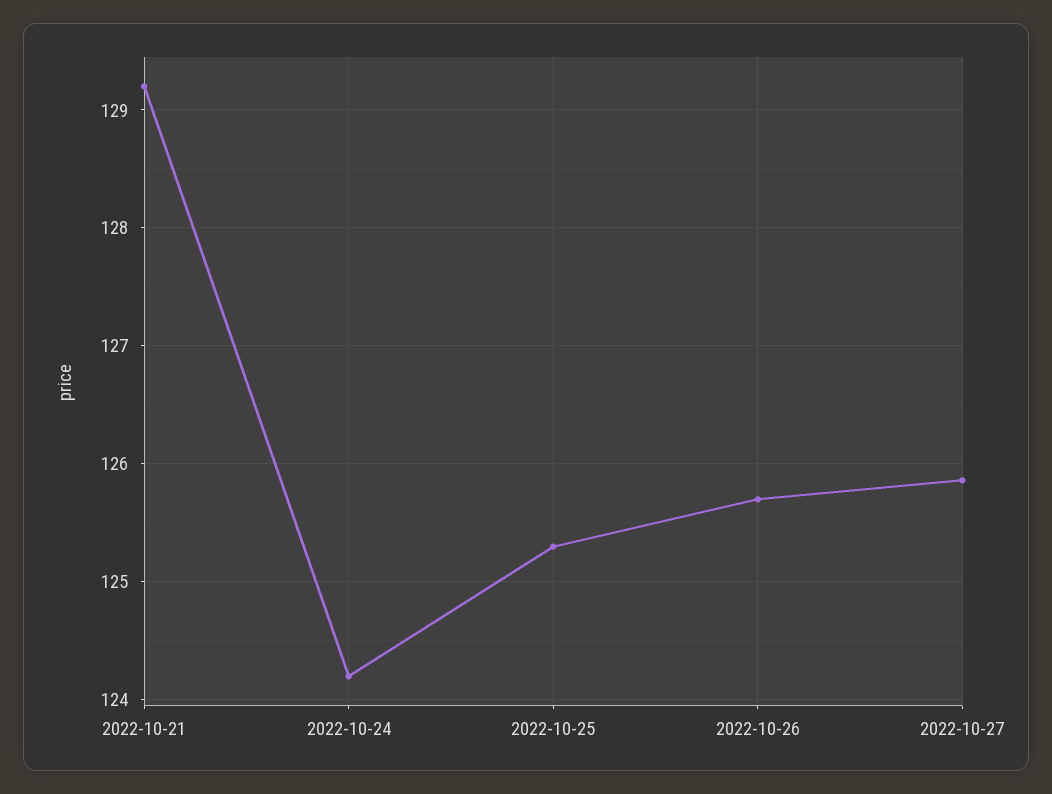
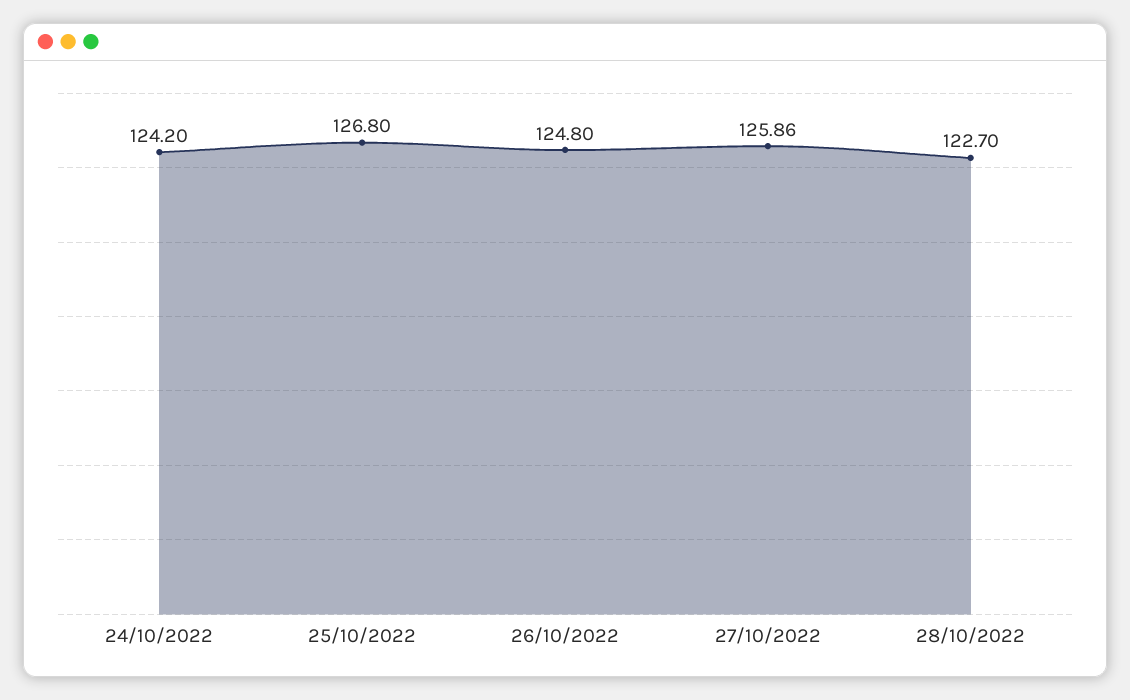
2022-10-21: 129.2 -> none
2022-10-25: 125.3 -> 126.8
2022-10-26: 125.7 -> 124.8
28/10/2022: none -> 122.7

